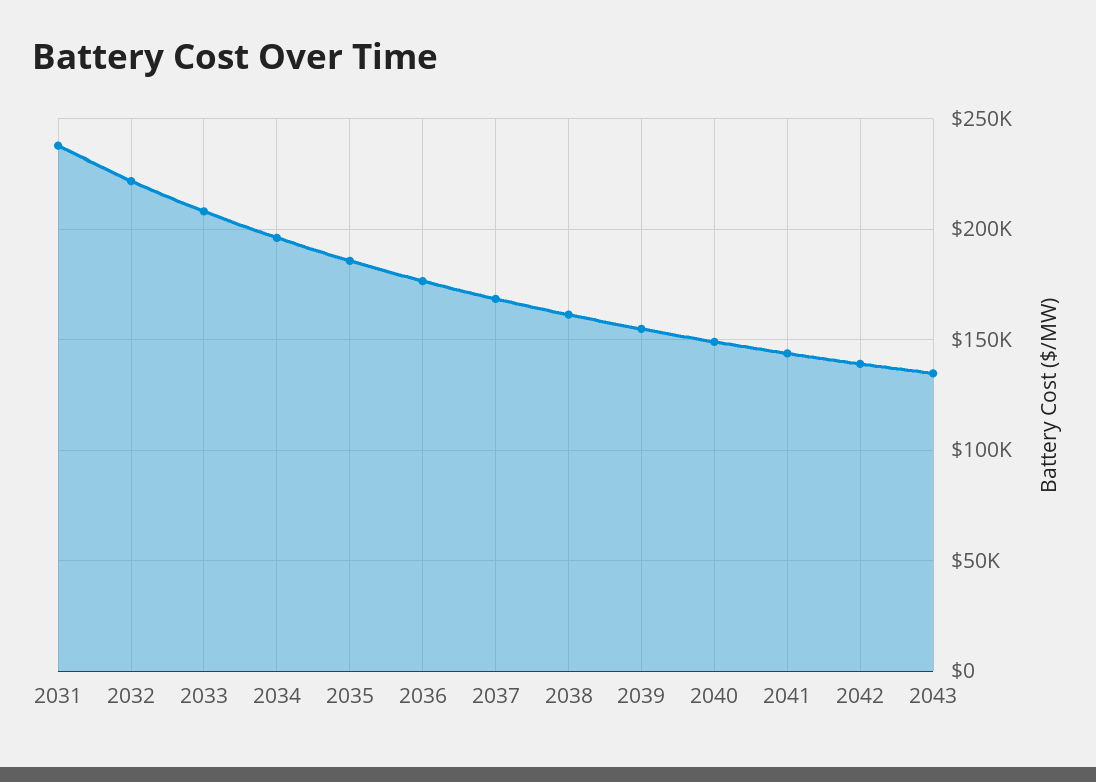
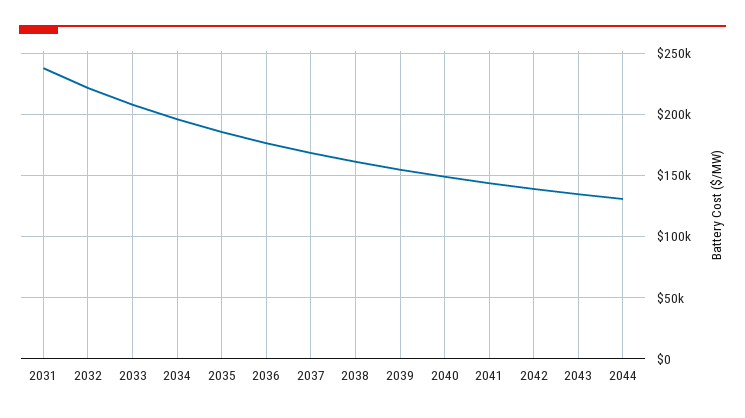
2044: none -> 130000

